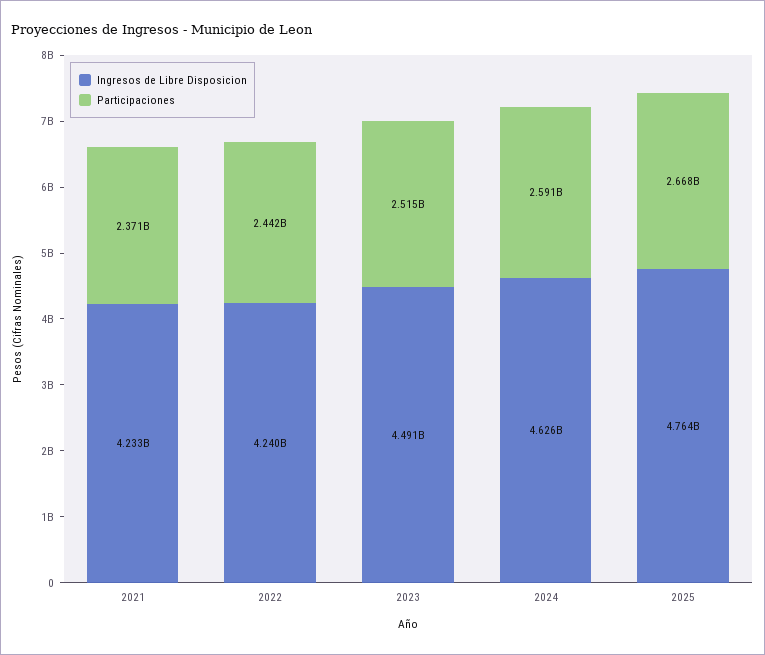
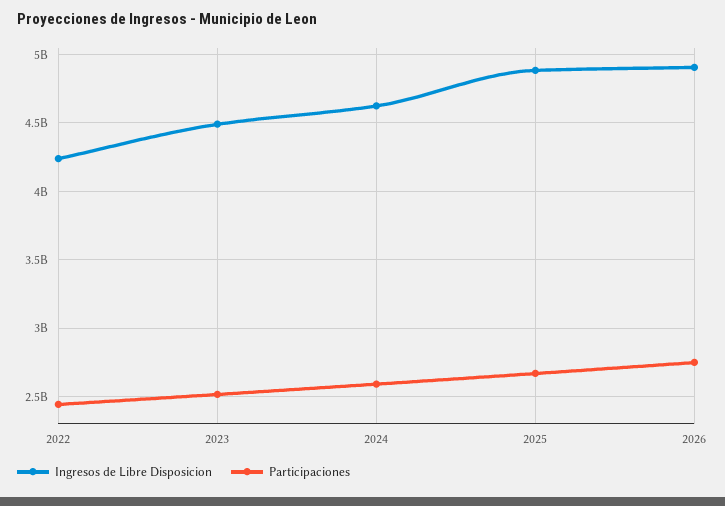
Ingresos de Libre Disposicion, 2021: 4233000000 -> none
Participaciones, 2021: 2371000000 -> none
Ingresos de Libre Disposicion, 2025: 4764000000 -> 4900000000
Ingresos de Libre Disposicion, 2026: none -> 4900000000
Participaciones, 2026: none -> 2750000000

